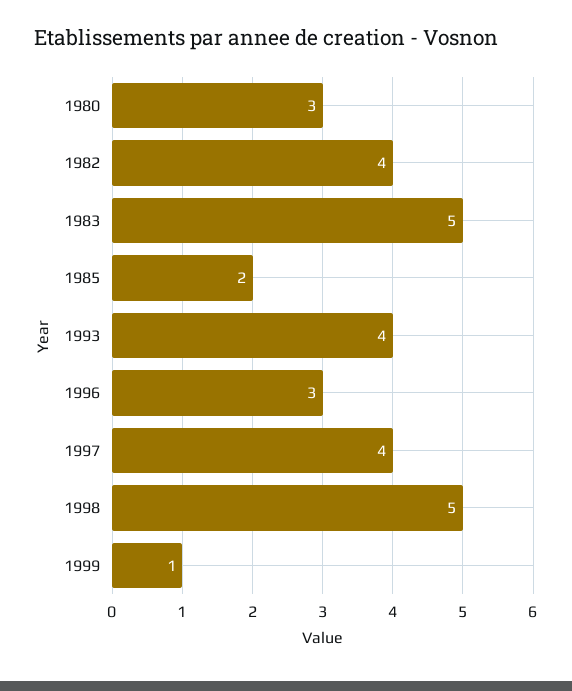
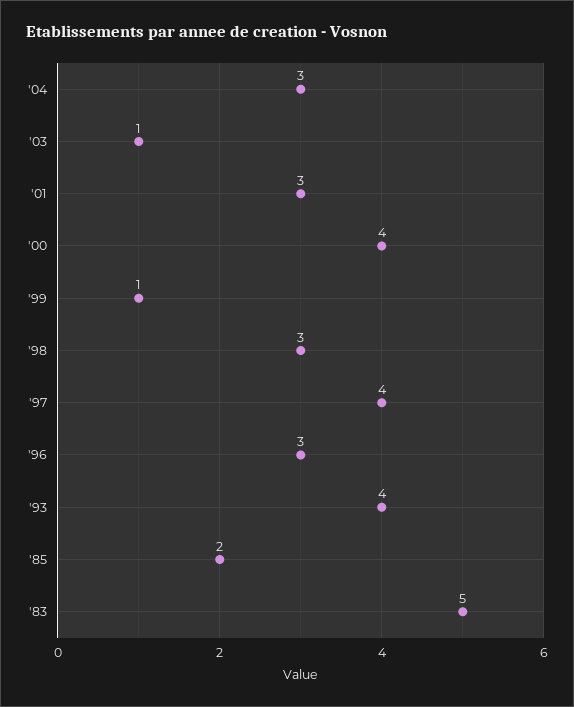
1980: 3 -> none
1982: 4 -> none
1998: 5 -> 3
'04: none -> 3
'03: none -> 1
'01: none -> 3
'00: none -> 4

